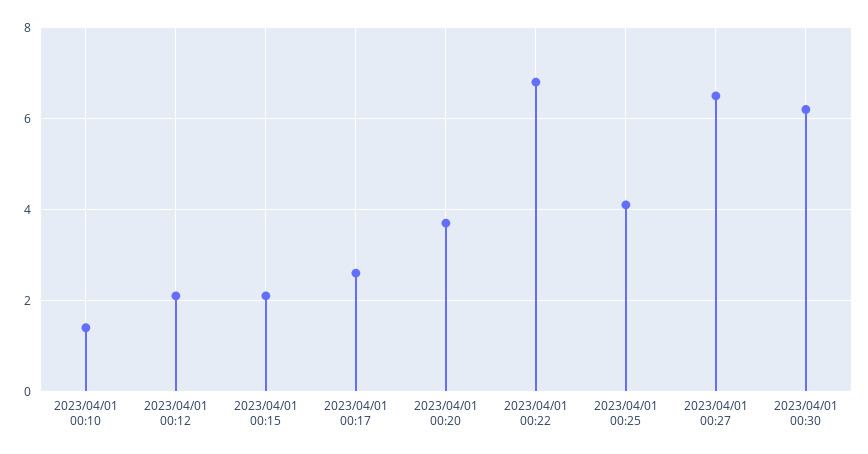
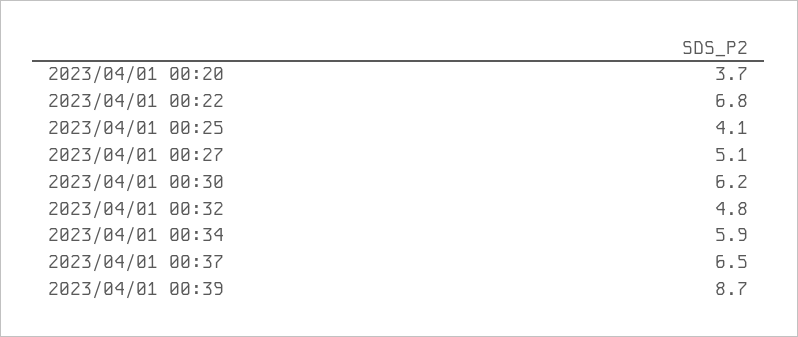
2023/04/01 00:10: 1.5 -> none
2023/04/01 00:12: 2 -> none
2023/04/01 00:15: 2 -> none
2023/04/01 00:17: 2.5 -> none
2023/04/01 00:27: 6.5 -> 5.1
2023/04/01 00:32: none -> 4.8
2023/04/01 00:34: none -> 5.9
2023/04/01 00:37: none -> 6.5
2023/04/01 00:39: none -> 8.7

